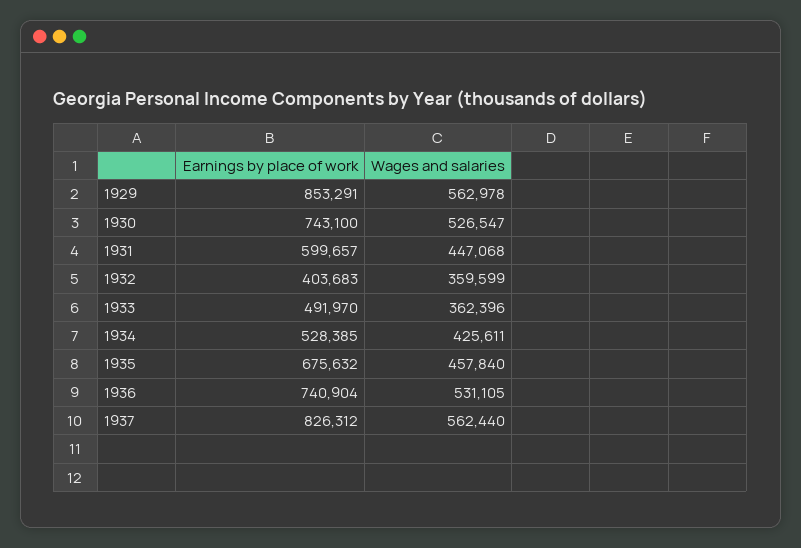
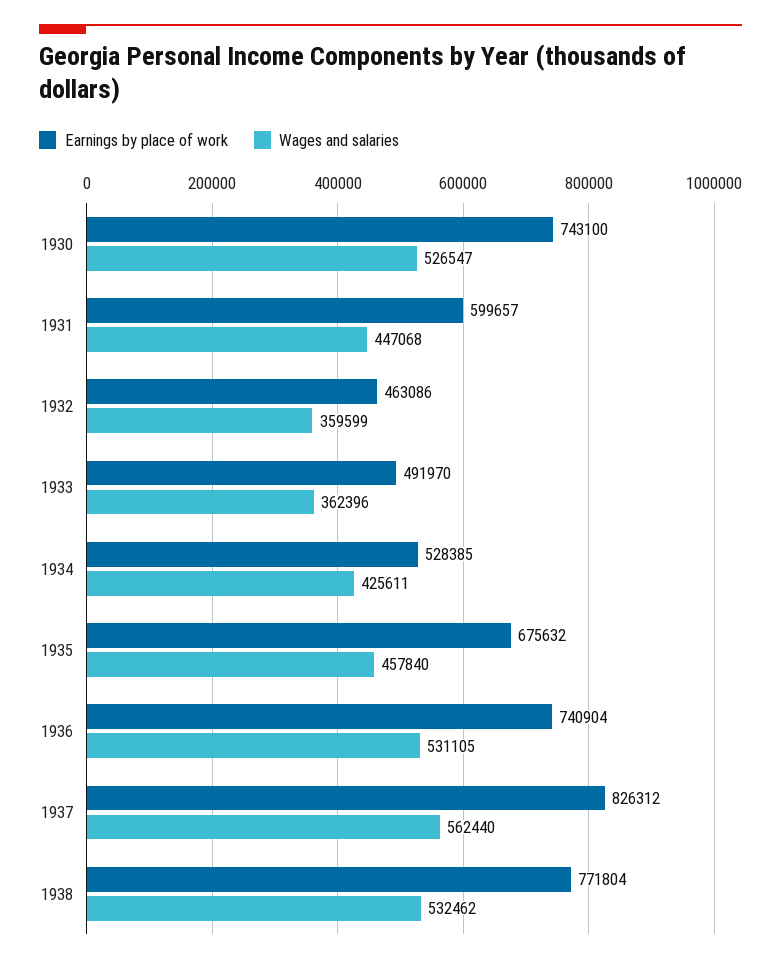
Earnings by place of work, 1929: 853291 -> none
Wages and salaries, 1929: 562978 -> none
Earnings by place of work, 1932: 403683 -> 463086
Earnings by place of work, 1938: none -> 771804
Wages and salaries, 1938: none -> 532462

